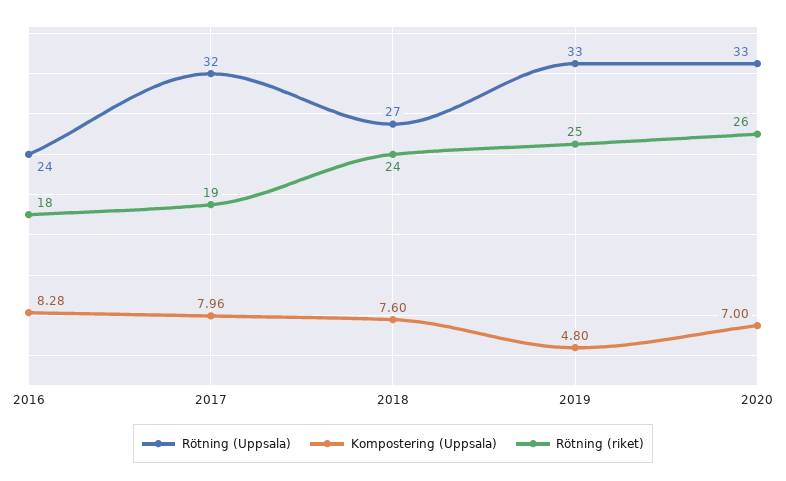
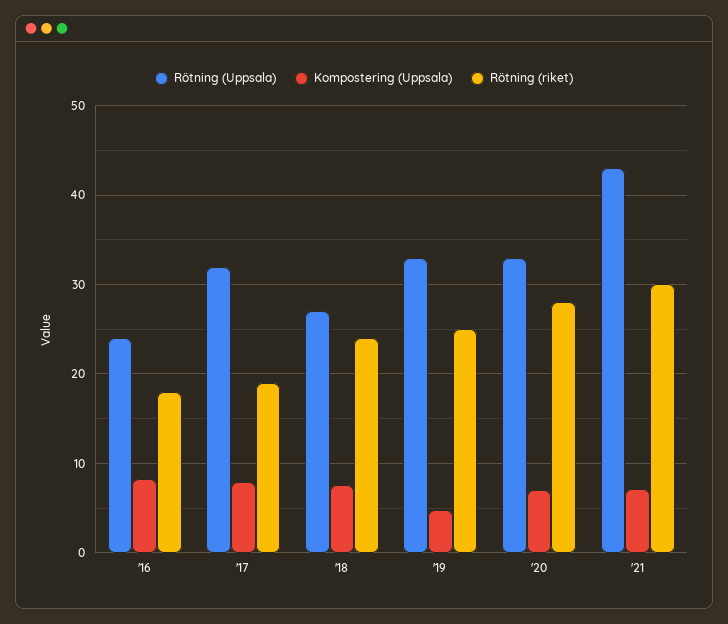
Rötning (riket), 2020: 26 -> 28
Rötning (Uppsala), '21: none -> 43
Kompostering (Uppsala), '21: none -> 7
Rötning (riket), '21: none -> 30

